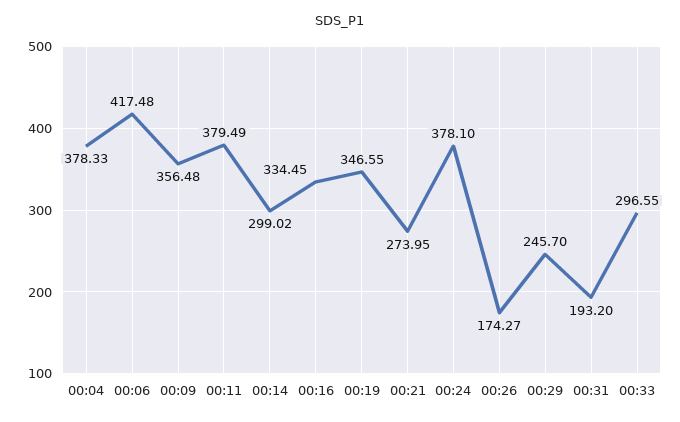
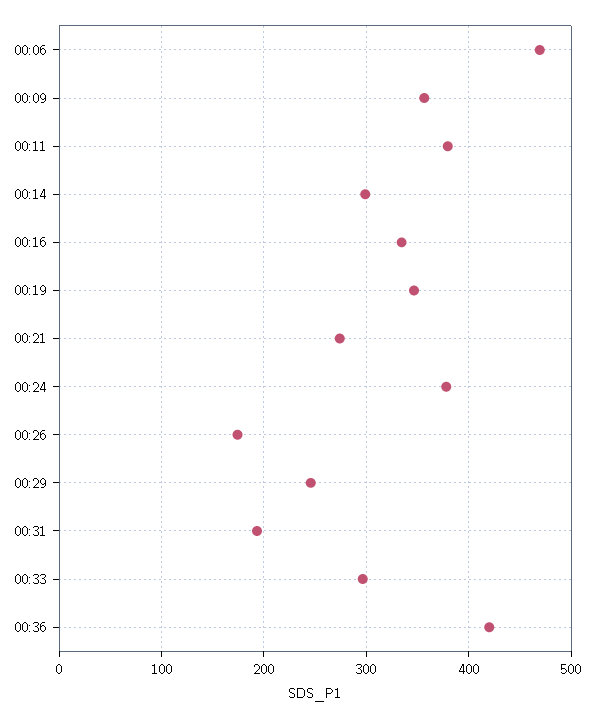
00:04: 378.33 -> none
00:06: 417.48 -> 470
00:36: none -> 420

